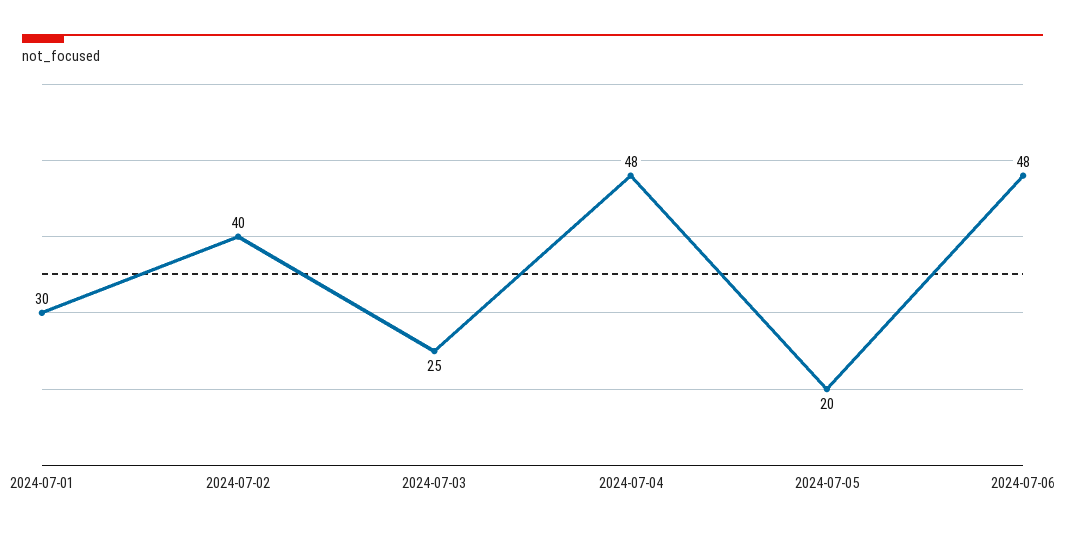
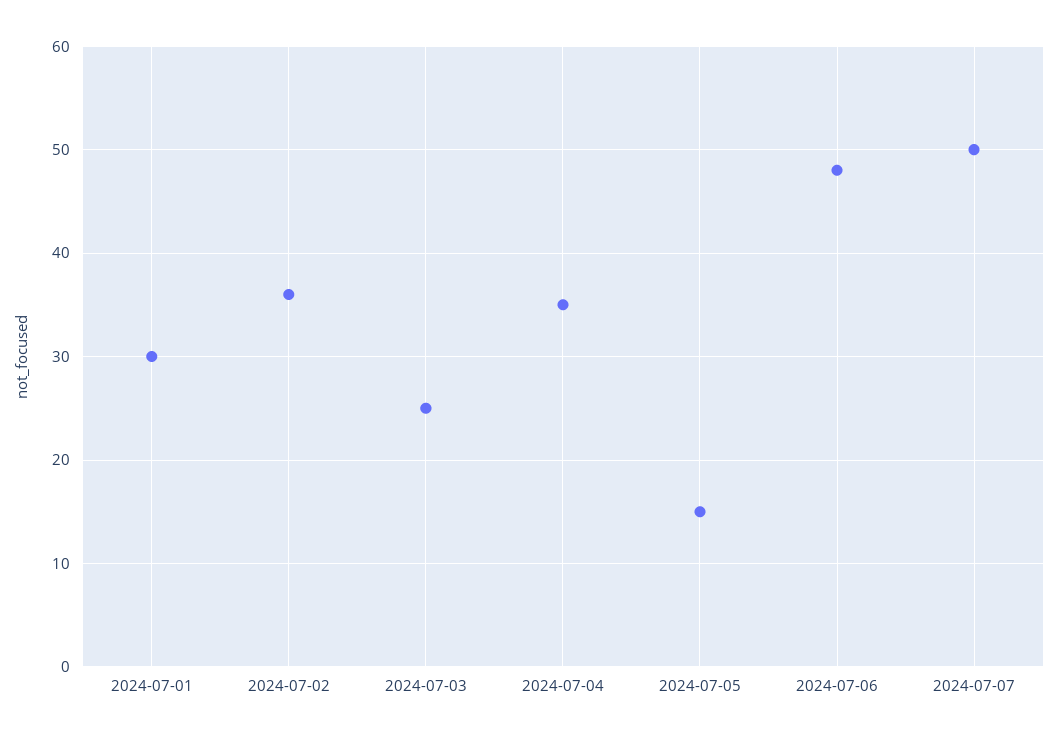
2024-07-02: 40 -> 36
2024-07-04: 48 -> 35
2024-07-05: 20 -> 15
2024-07-07: none -> 50

